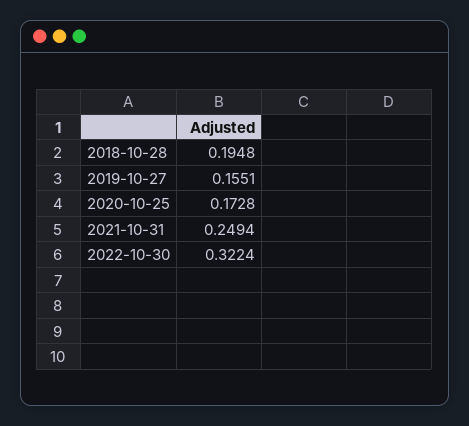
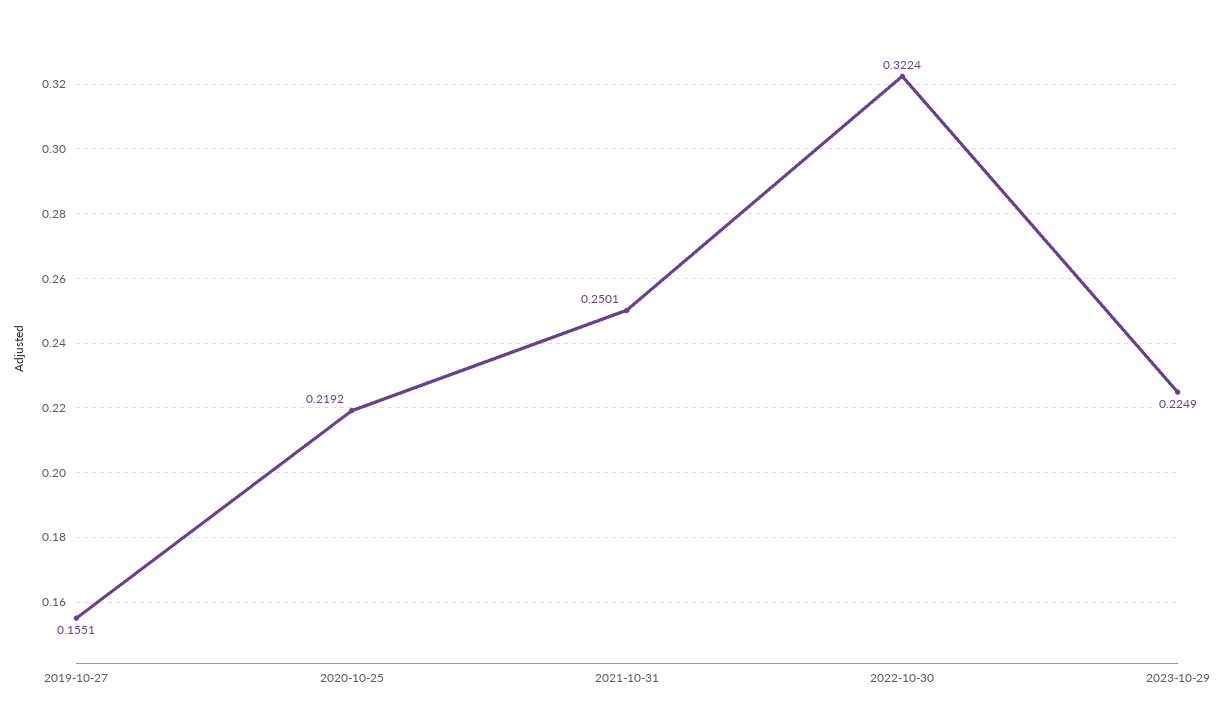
2018-10-28: 0.1948 -> none
2020-10-25: 0.1728 -> 0.2192
2021-10-31: 0.2494 -> 0.2501
2023-10-29: none -> 0.2249

